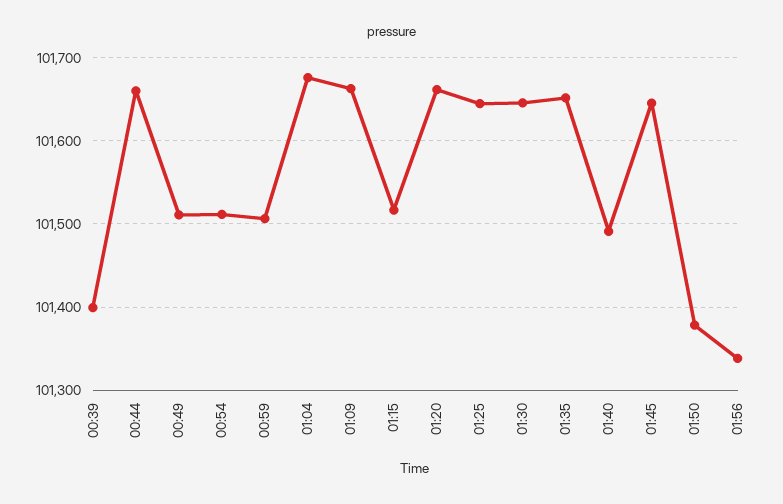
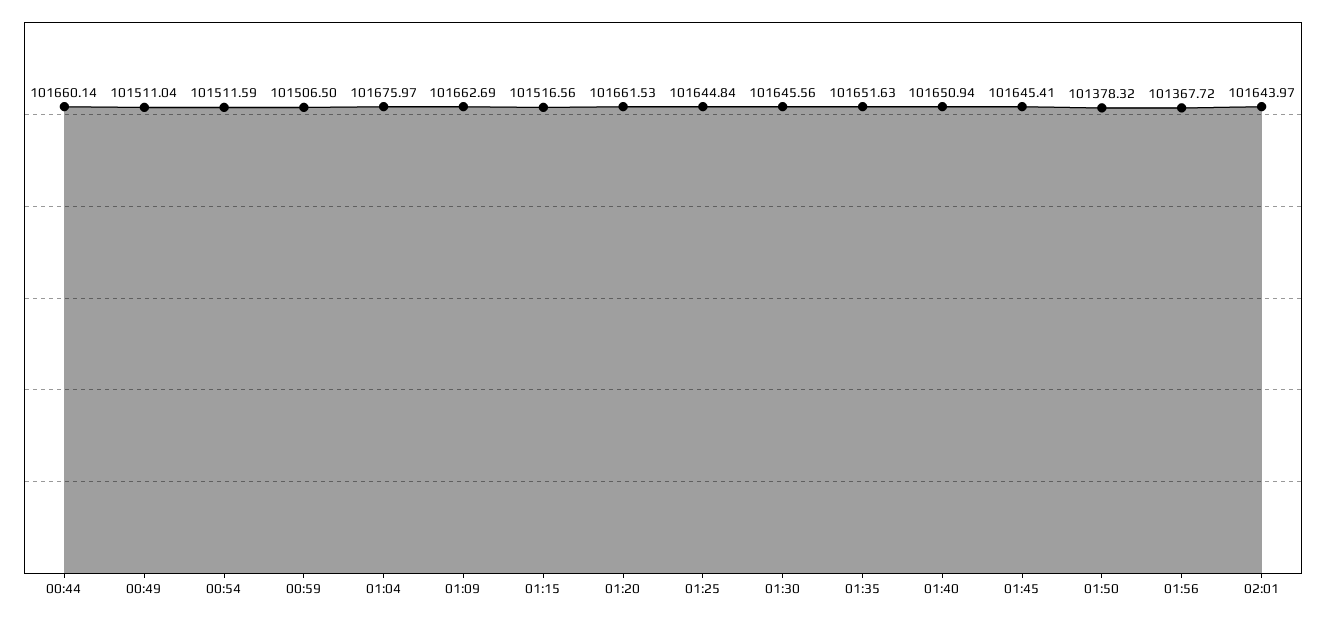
00:39: 101400 -> none
01:40: 101490 -> 101650.94
01:56: 101340 -> 101367.72
02:01: none -> 101643.97

